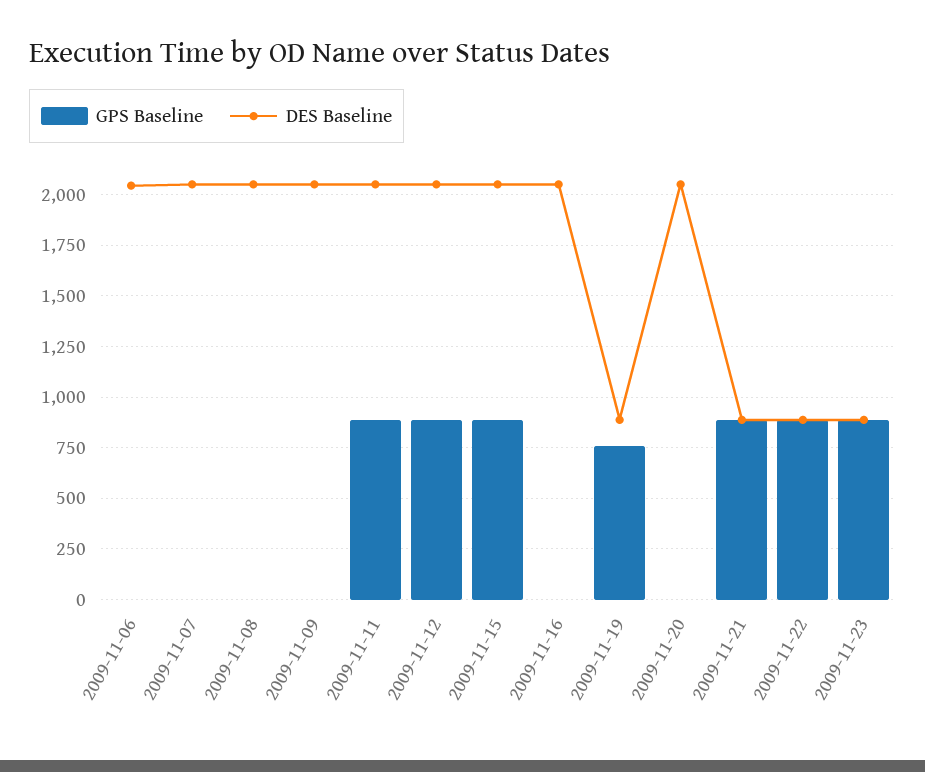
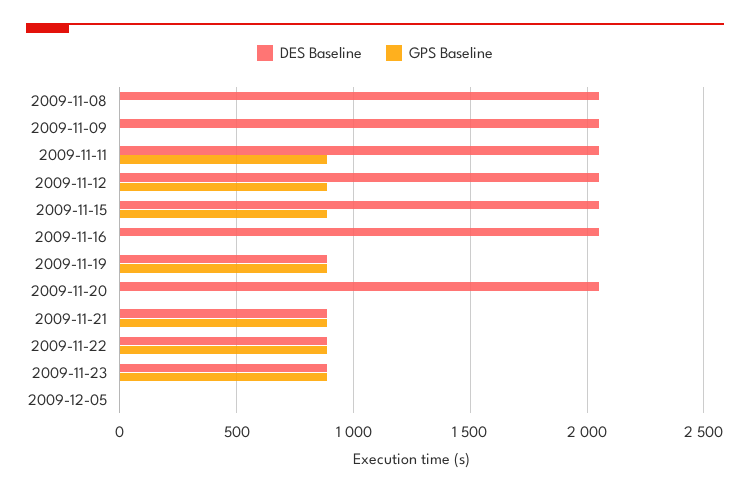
GPS Baseline, 2009-11-06: 0 -> none
DES Baseline, 2009-11-06: 2050 -> none
GPS Baseline, 2009-11-07: 0 -> none
DES Baseline, 2009-11-07: 2050 -> none
GPS Baseline, 2009-11-19: 750 -> 900
DES Baseline, 2009-12-05: none -> 0
GPS Baseline, 2009-12-05: none -> 0

